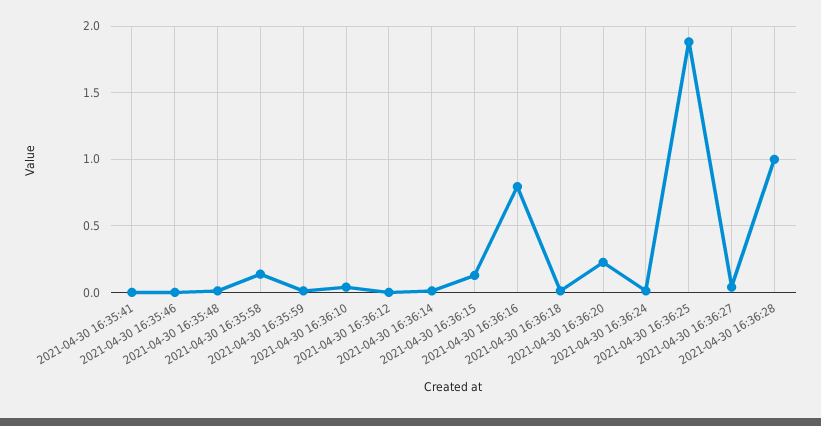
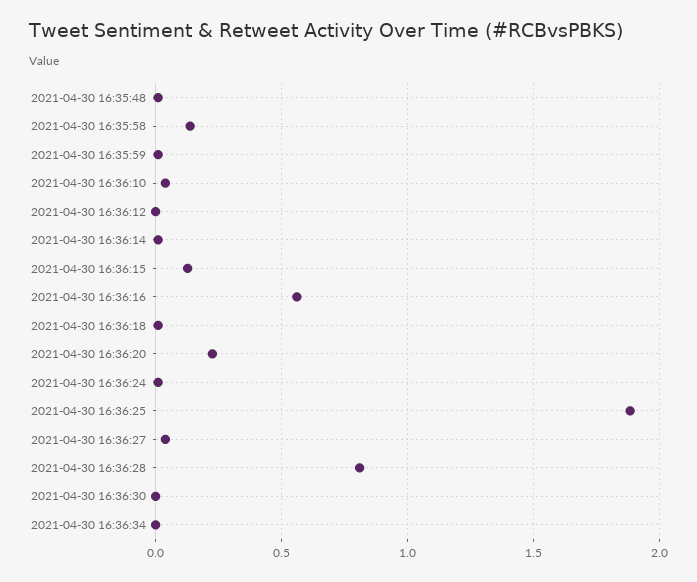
2021-04-30 16:35:41: 0 -> none
2021-04-30 16:35:46: 0 -> none
2021-04-30 16:36:16: 0.8 -> 0.55
2021-04-30 16:36:28: 1 -> 0.8
2021-04-30 16:36:30: none -> 0
2021-04-30 16:36:34: none -> 0

